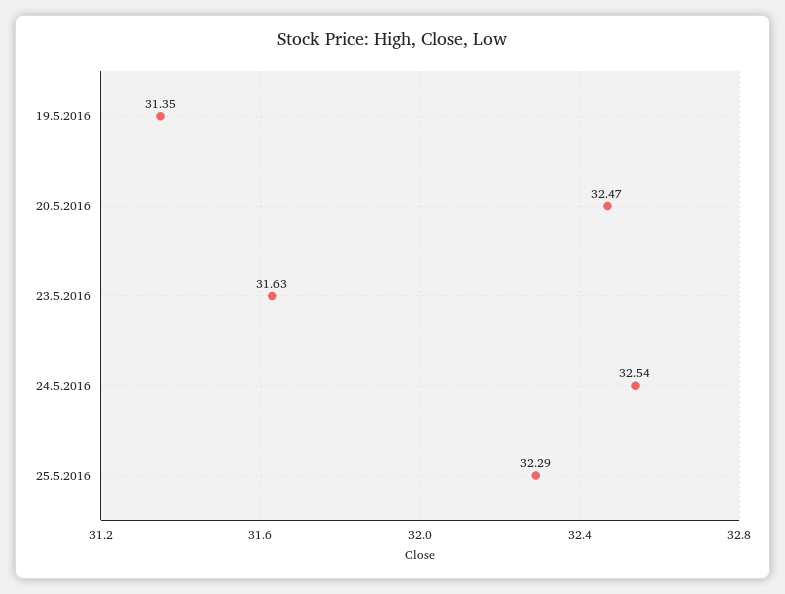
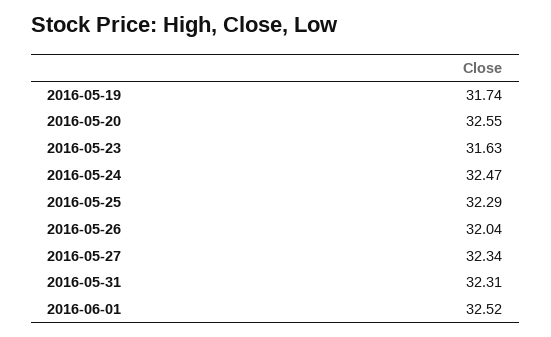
19.5.2016: 31.35 -> 31.74
20.5.2016: 32.47 -> 32.55
24.5.2016: 32.54 -> 32.47
2016-05-26: none -> 32.04
2016-05-27: none -> 32.34
2016-05-31: none -> 32.31
2016-06-01: none -> 32.52

